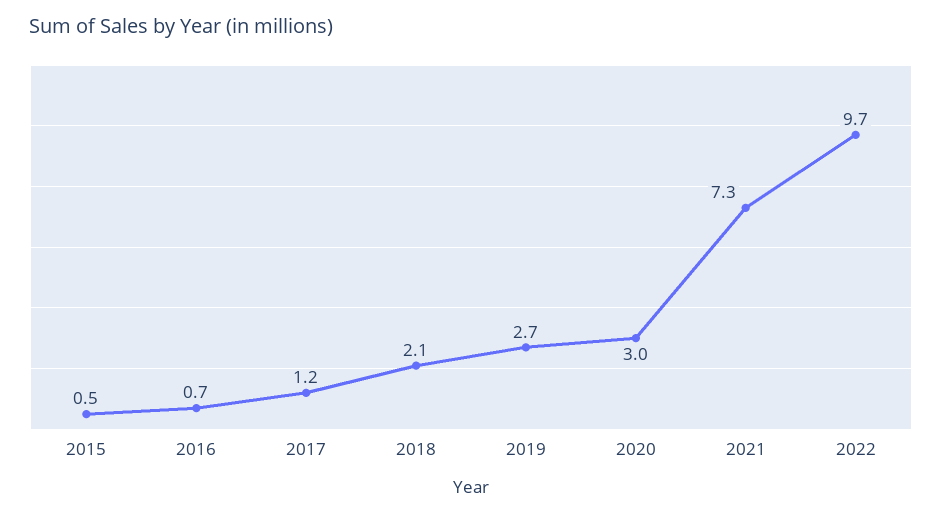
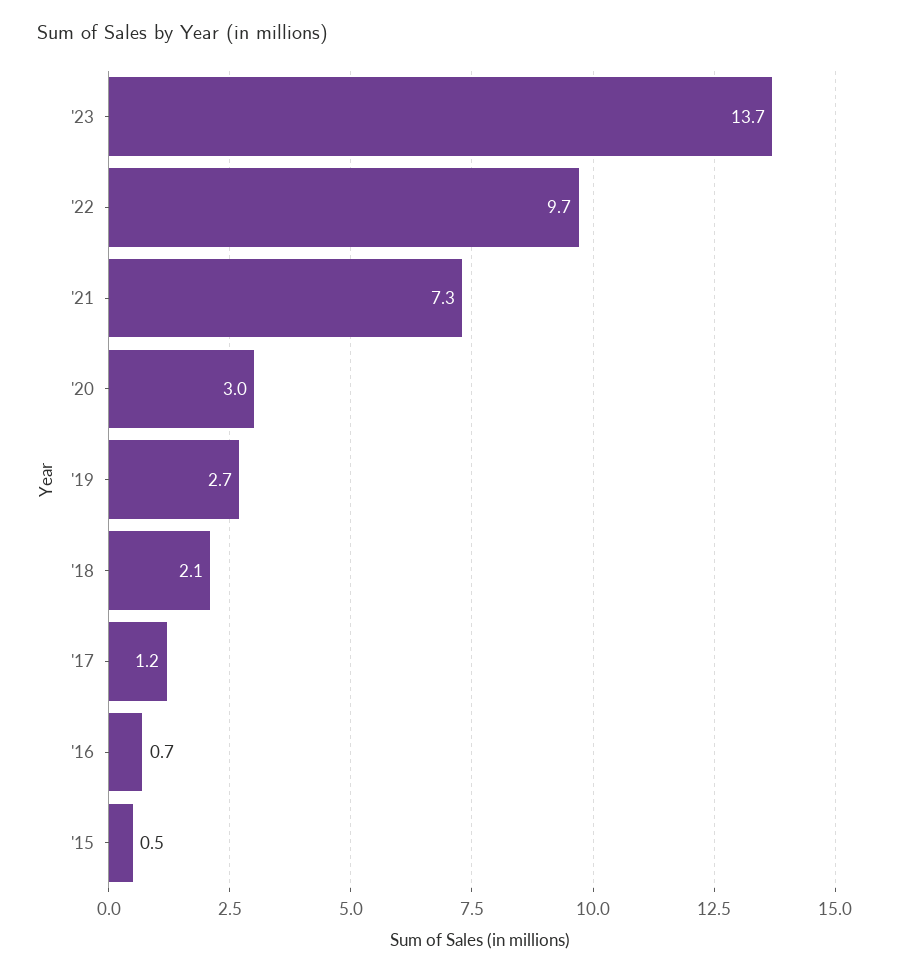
'23: none -> 13.7

